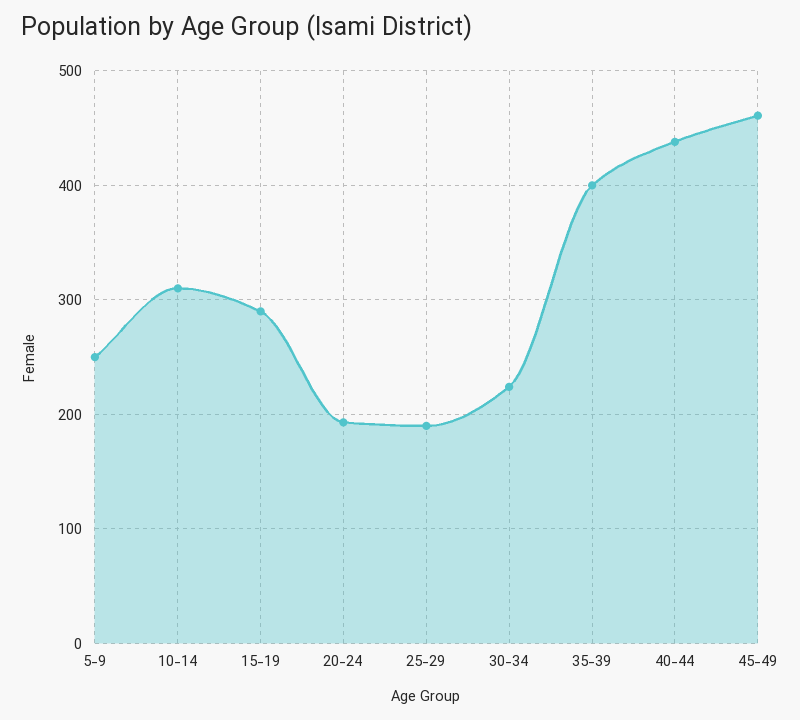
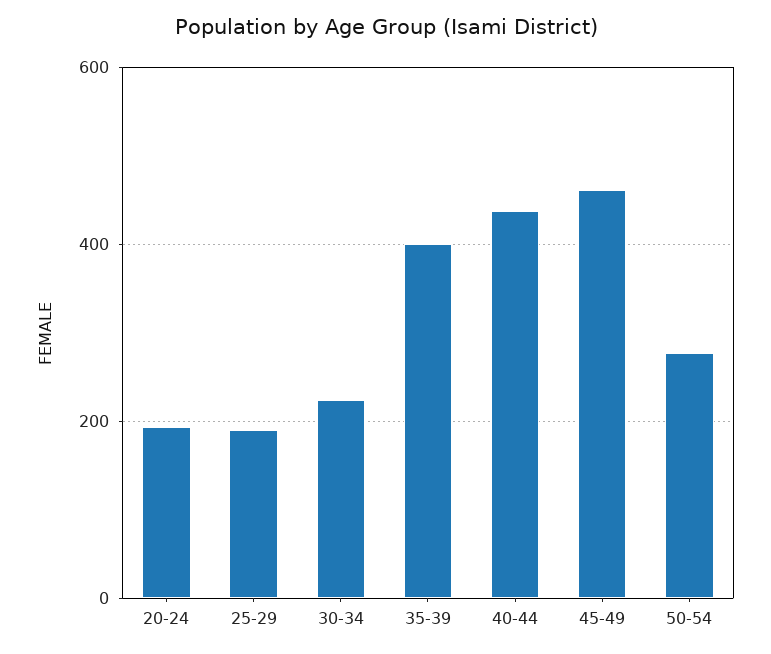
5-9: 250 -> none
10-14: 310 -> none
15-19: 290 -> none
50-54: none -> 280

